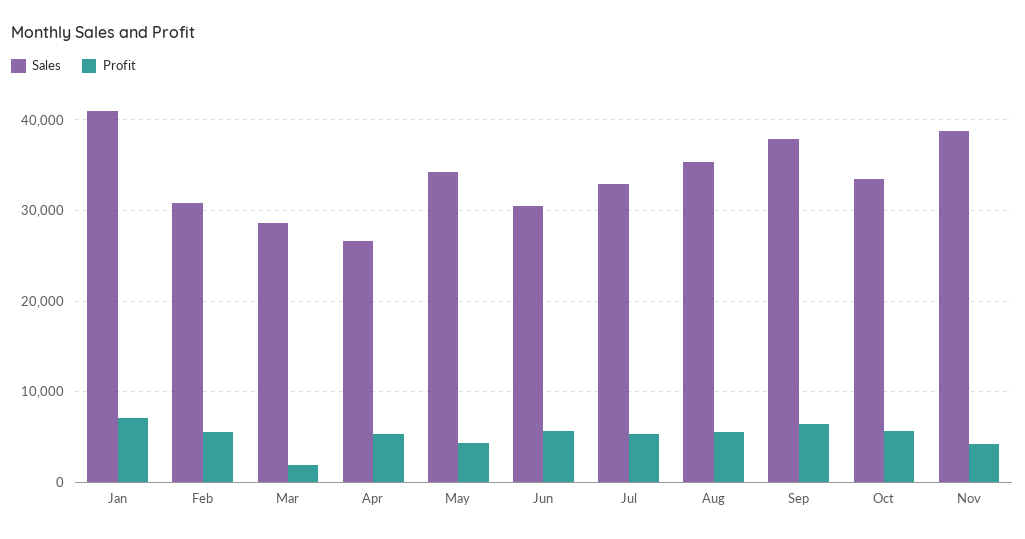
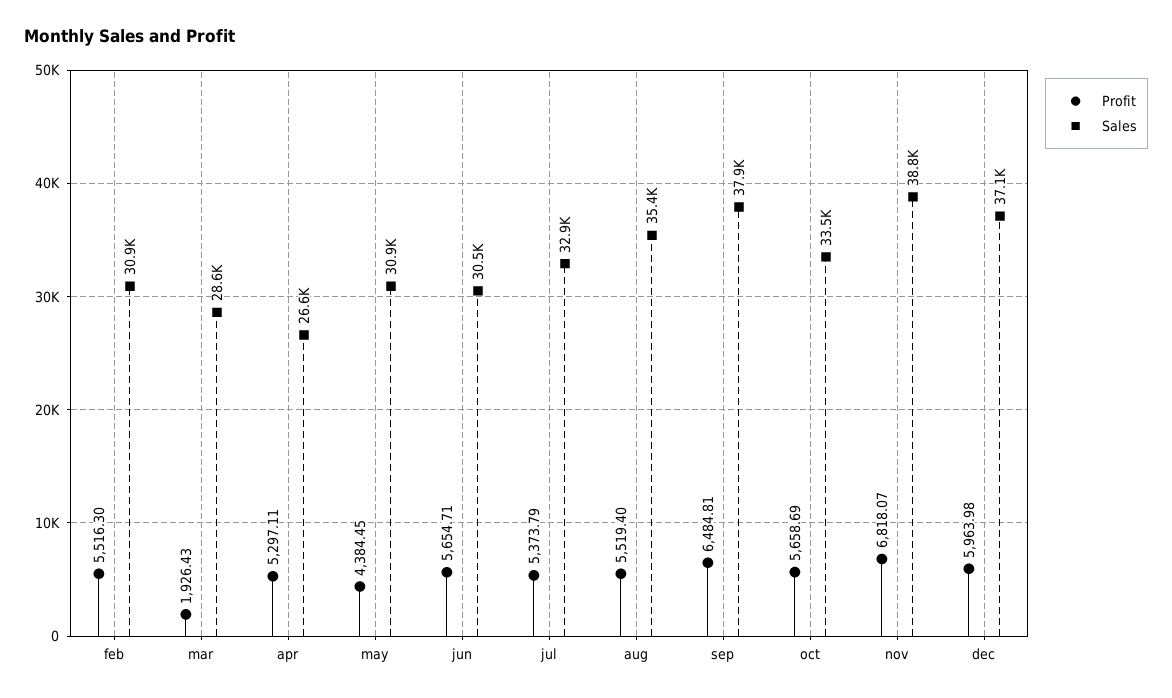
Sales, Jan: 41000 -> none
Profit, Jan: 7000 -> none
Sales, May: 34000 -> 30900
Profit, Nov: 4000 -> 6818.07
Profit, dec: none -> 5963.98
Sales, dec: none -> 37100

